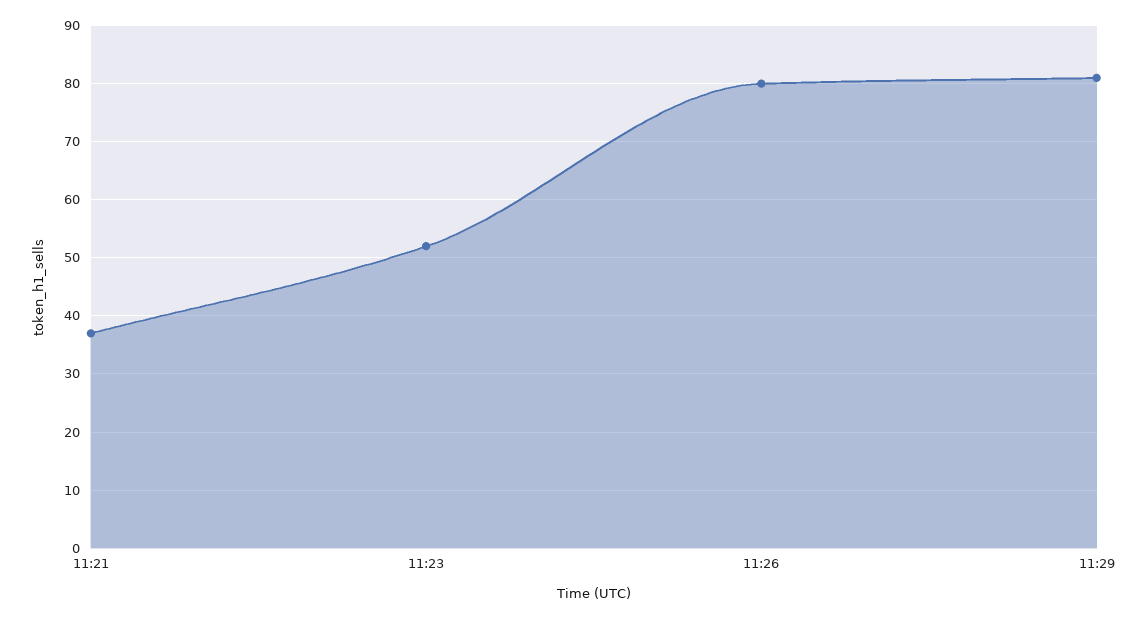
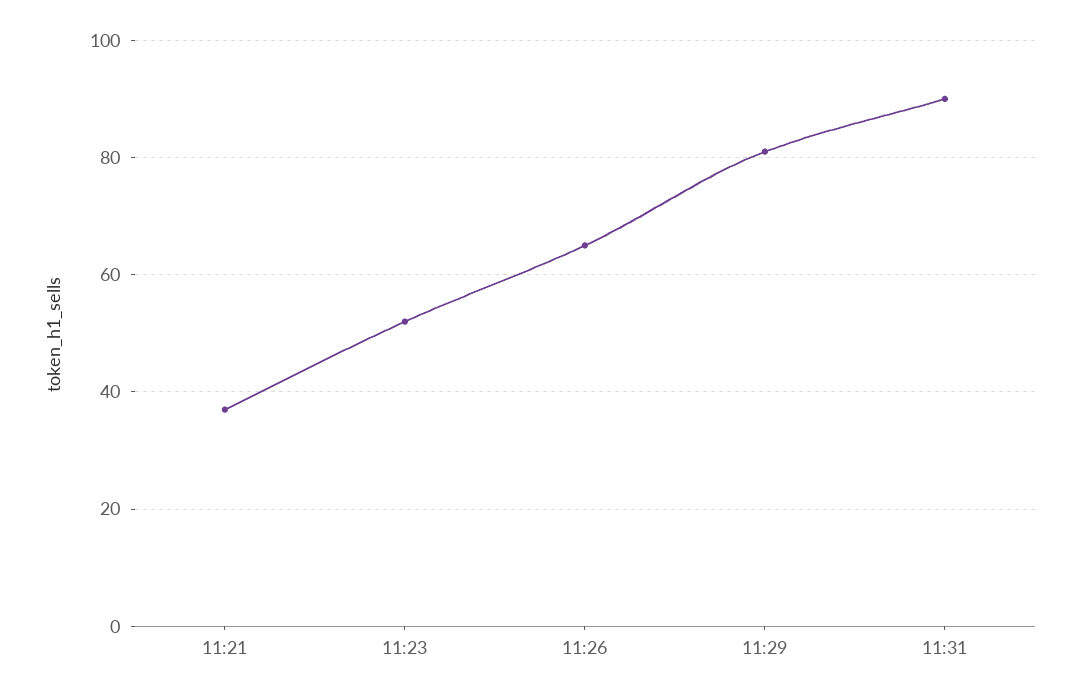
11:26: 80 -> 65
11:31: none -> 90

